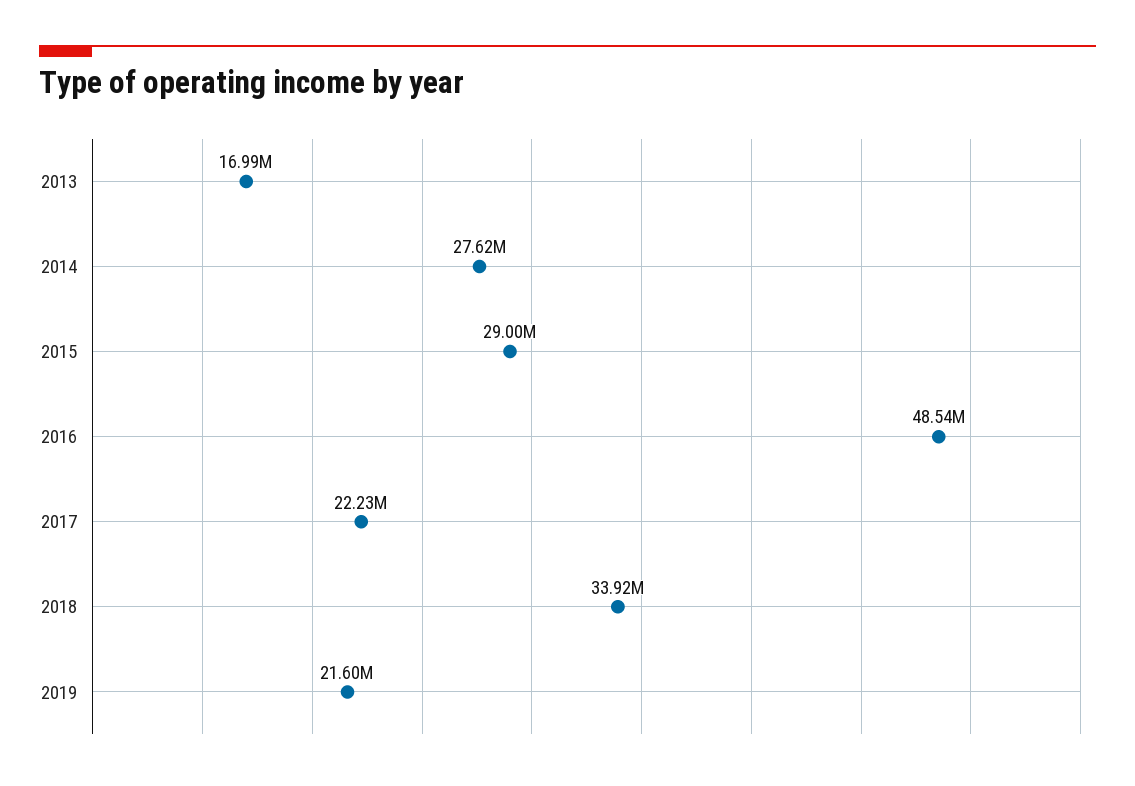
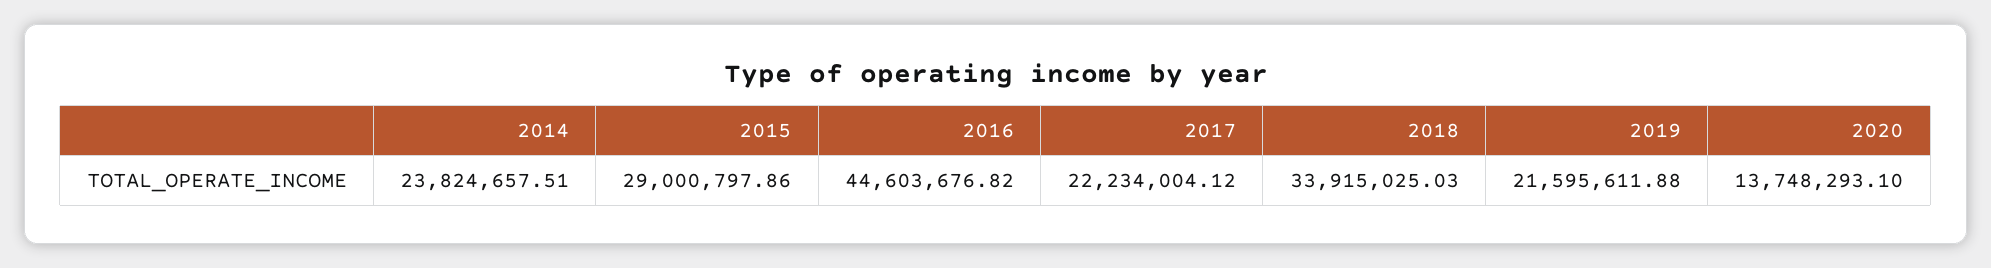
2013: 16990000 -> none
2014: 27620000 -> 23824657.51
2016: 48540000 -> 44603676.82
2020: none -> 13748293.1

